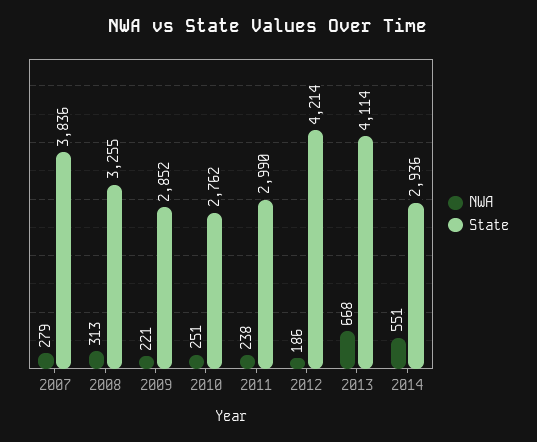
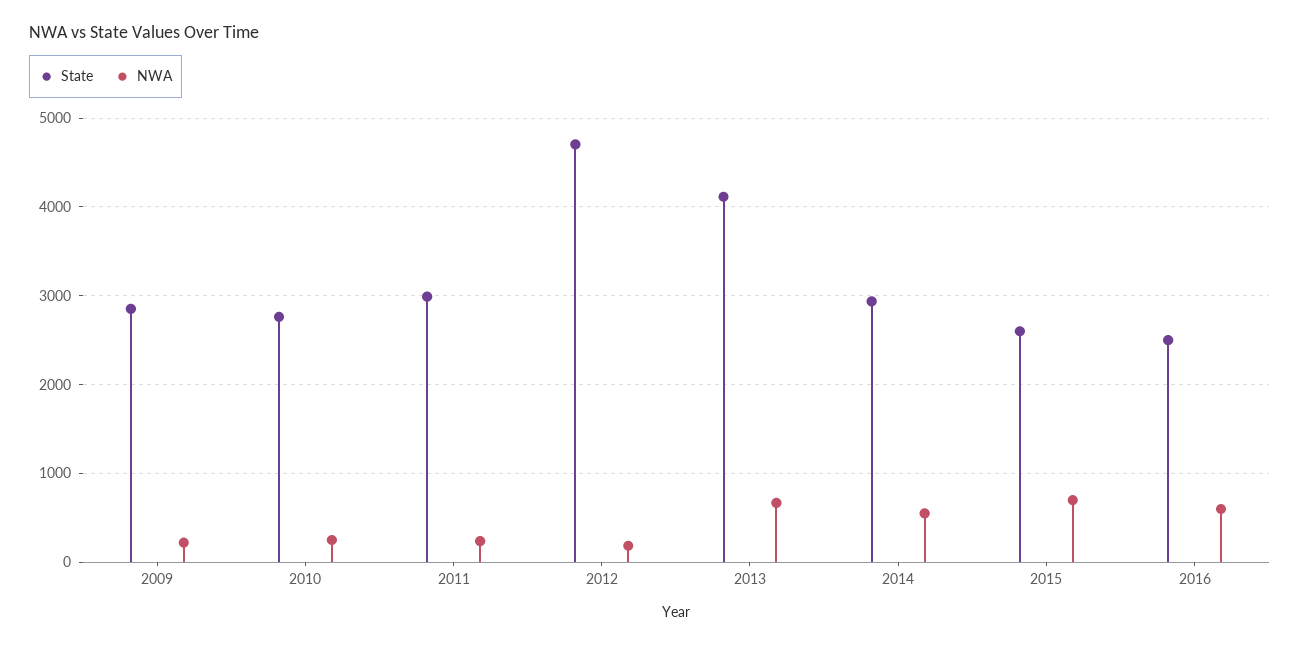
NWA, 2007: 279 -> none
State, 2007: 3836 -> none
NWA, 2008: 313 -> none
State, 2008: 3255 -> none
State, 2012: 4214 -> 4700
State, 2015: none -> 2600
NWA, 2015: none -> 700
State, 2016: none -> 2500
NWA, 2016: none -> 600

